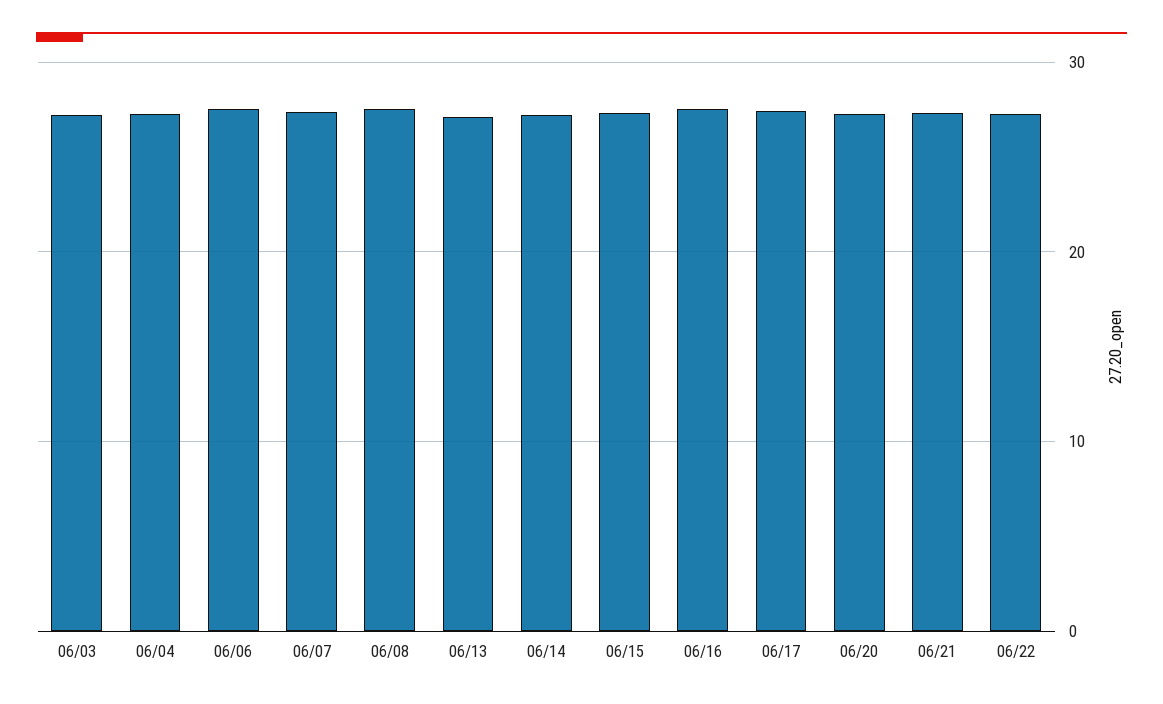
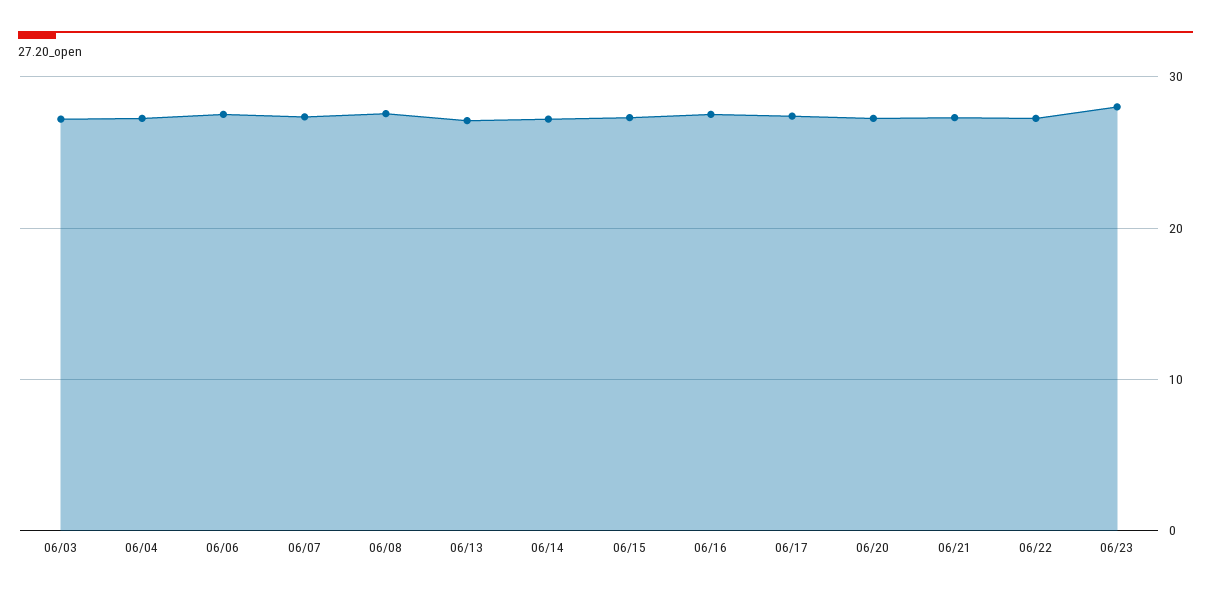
06/23: none -> 28

